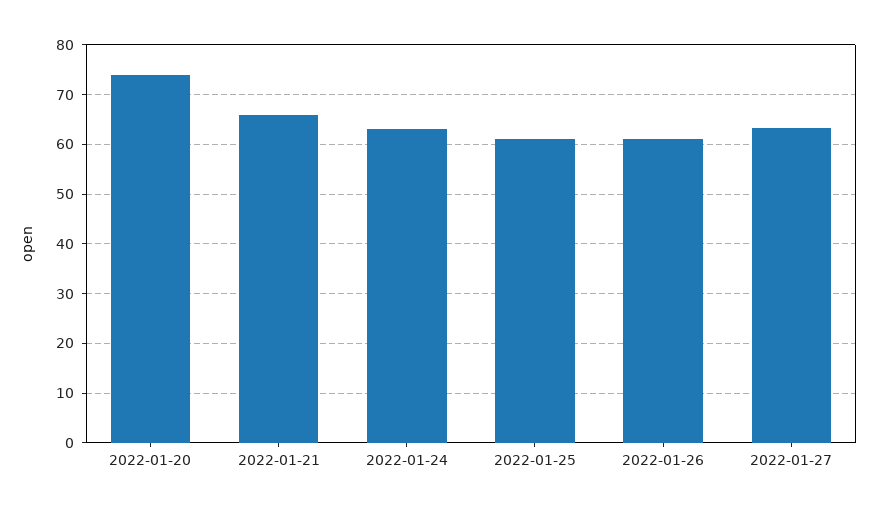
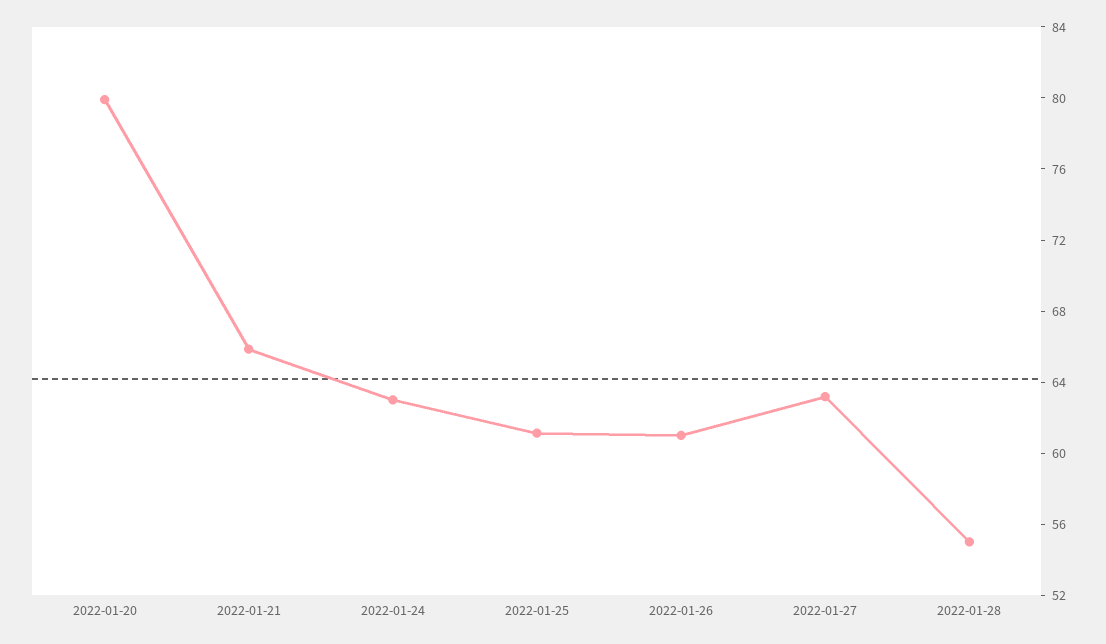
2022-01-20: 74 -> 80
2022-01-28: none -> 55

